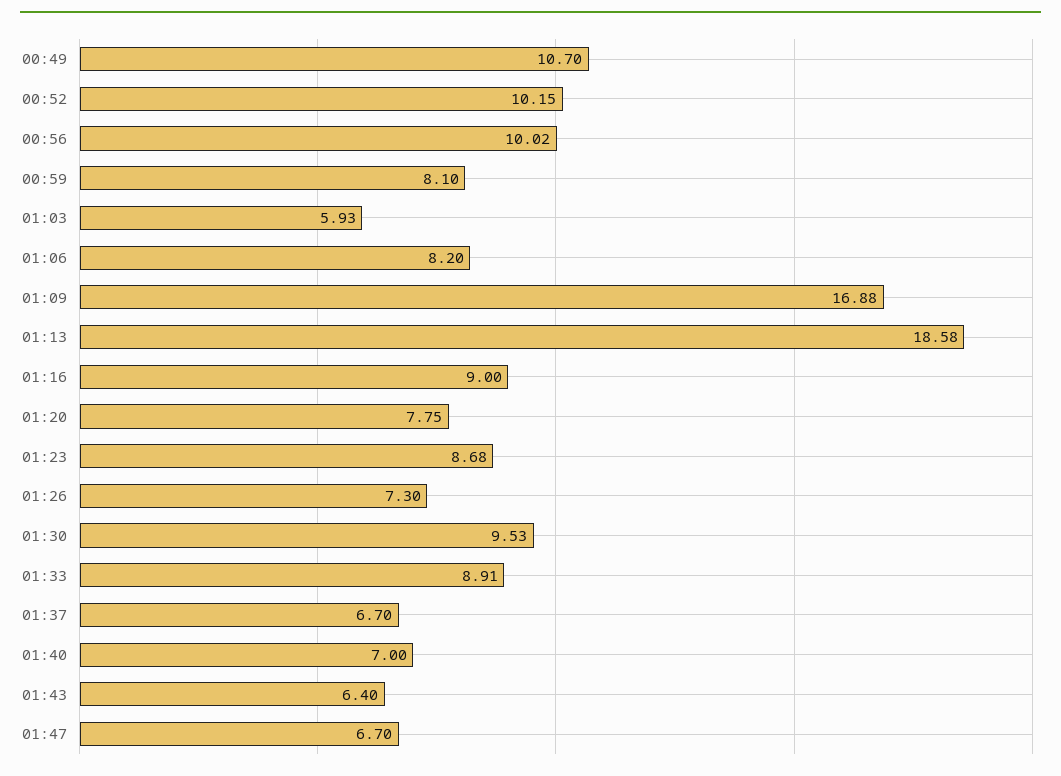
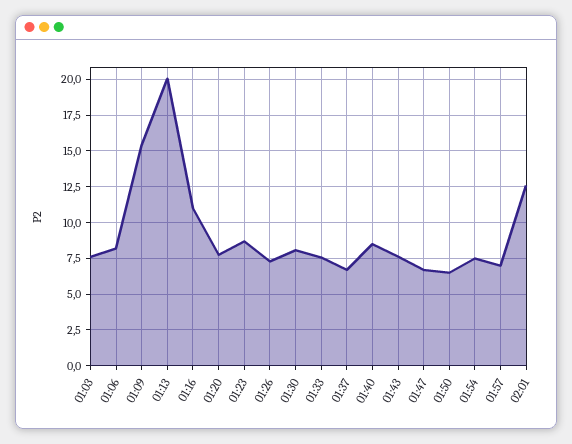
00:49: 10.7 -> none
00:52: 10.15 -> none
00:56: 10.02 -> none
00:59: 8.1 -> none
01:03: 5.93 -> 7.5
01:09: 16.88 -> 15.5
01:13: 18.58 -> 20
01:16: 9 -> 11
01:30: 9.53 -> 8
01:33: 8.91 -> 7.5
01:40: 7 -> 8.5
01:43: 6.4 -> 7.5
01:50: none -> 6.5
01:54: none -> 7.5
01:57: none -> 7
02:01: none -> 12.5

